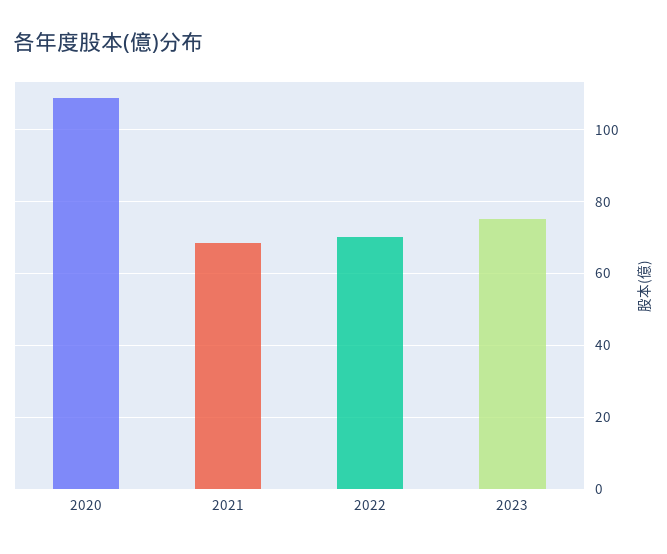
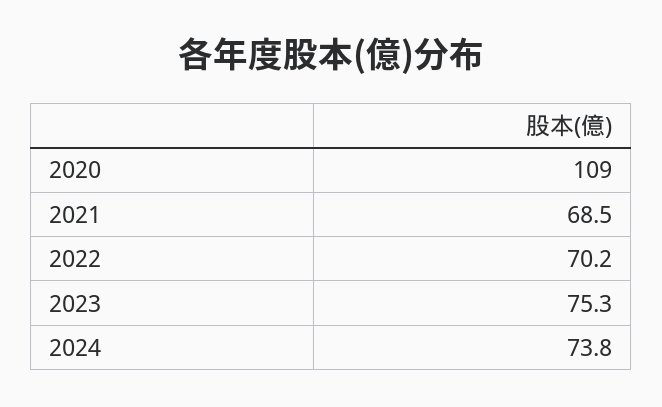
2024: none -> 73.8

